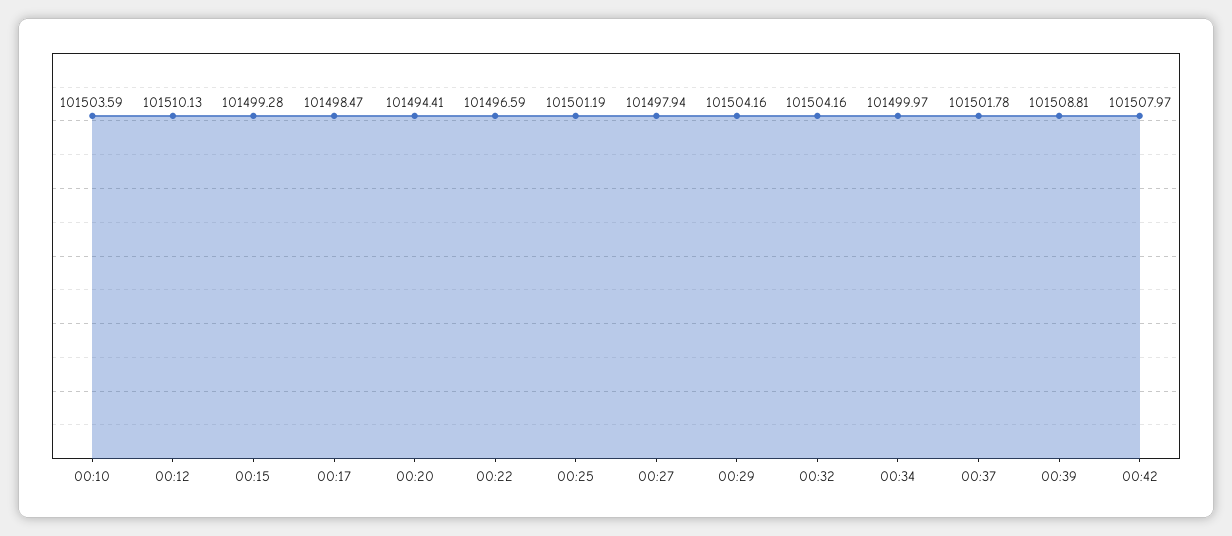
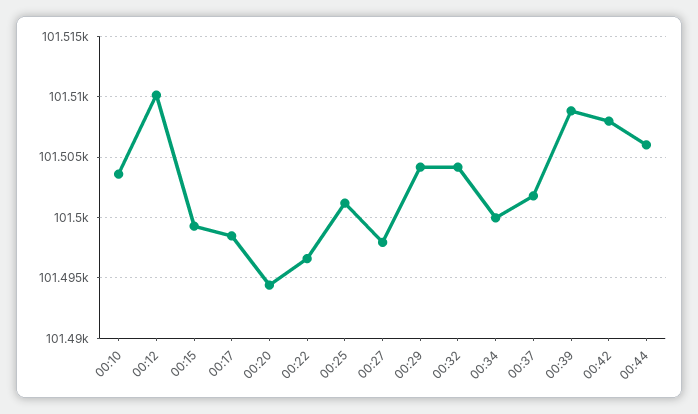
00:44: none -> 101506

